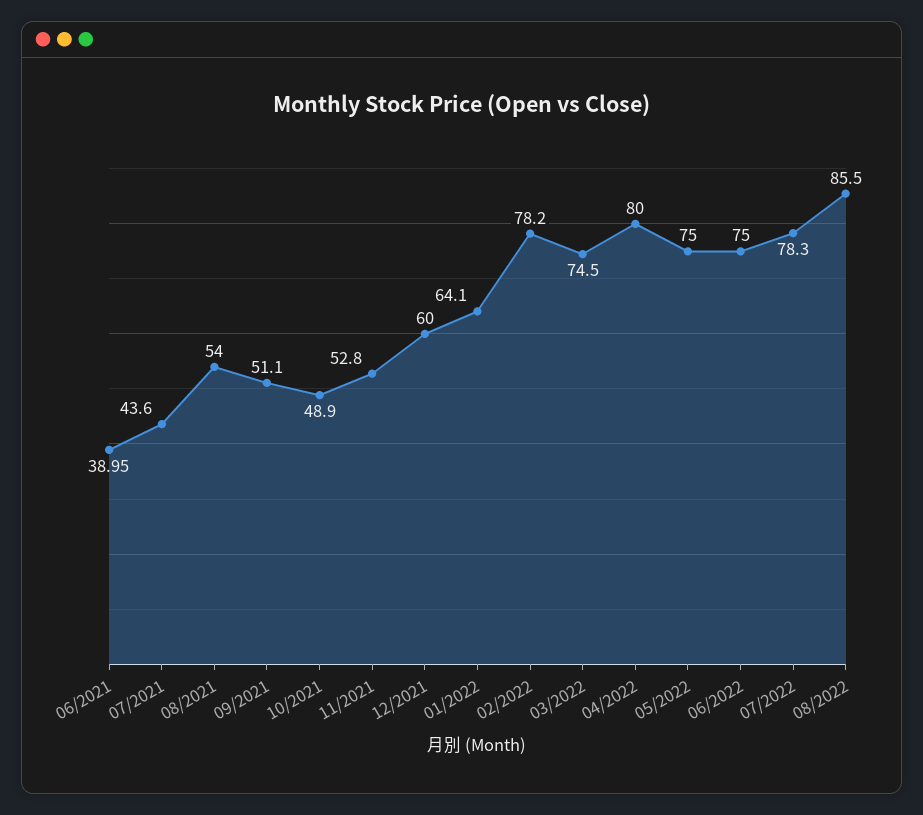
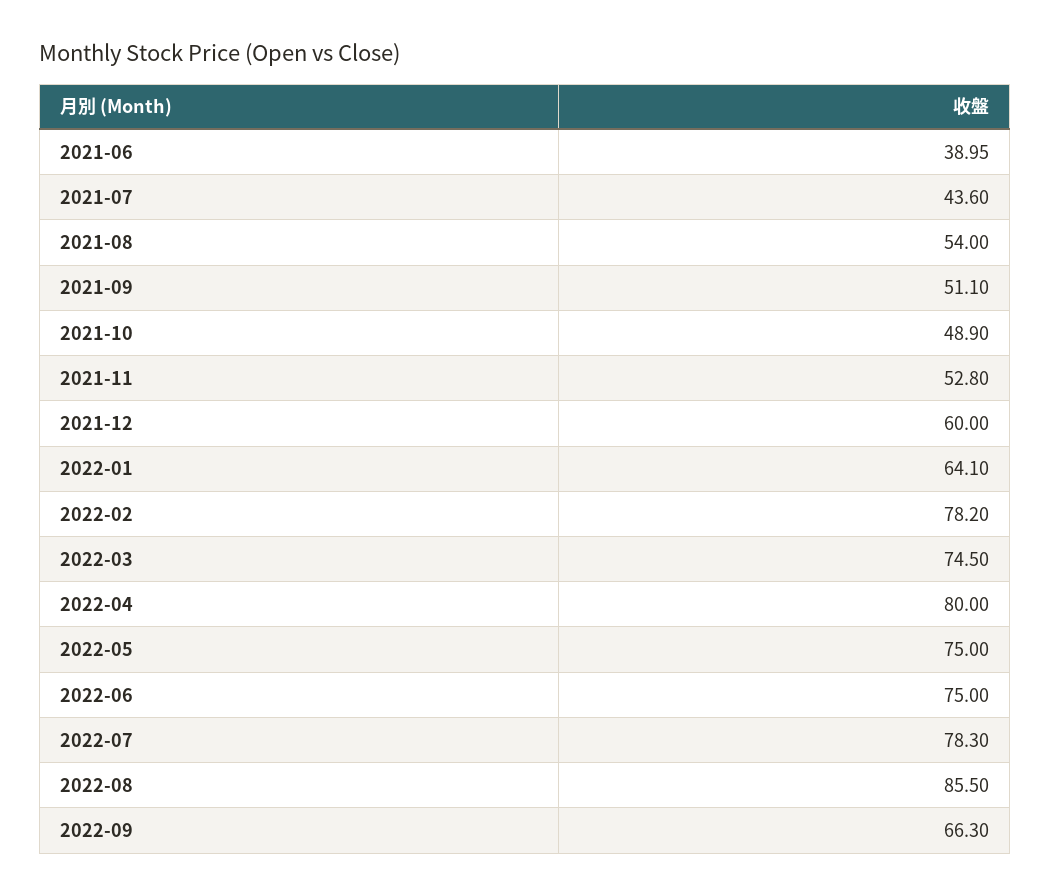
2022-09: none -> 66.3

